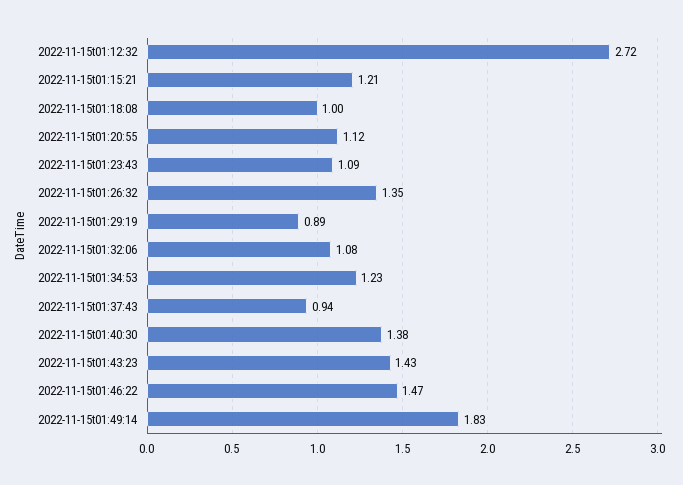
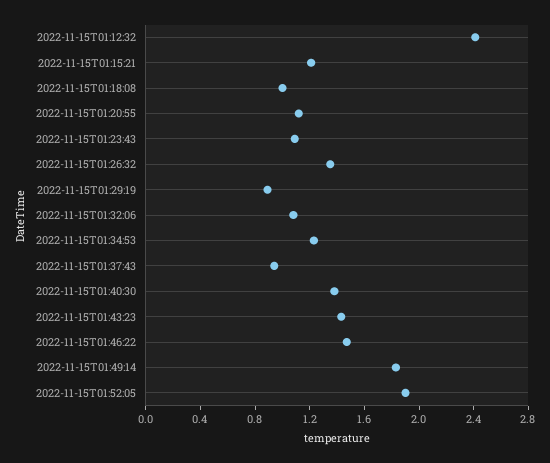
2022-11-15t01:12:32: 2.72 -> 2.4
2022-11-15T01:52:05: none -> 1.9

